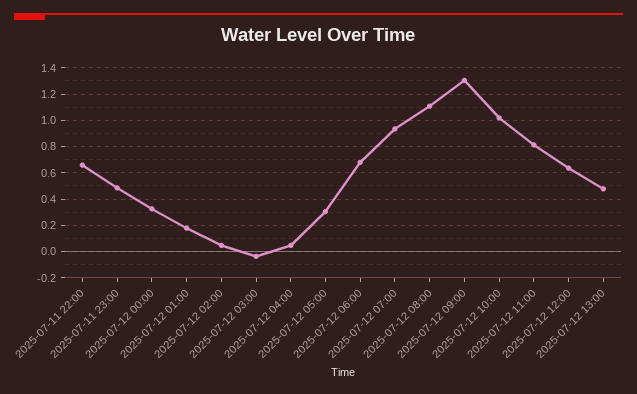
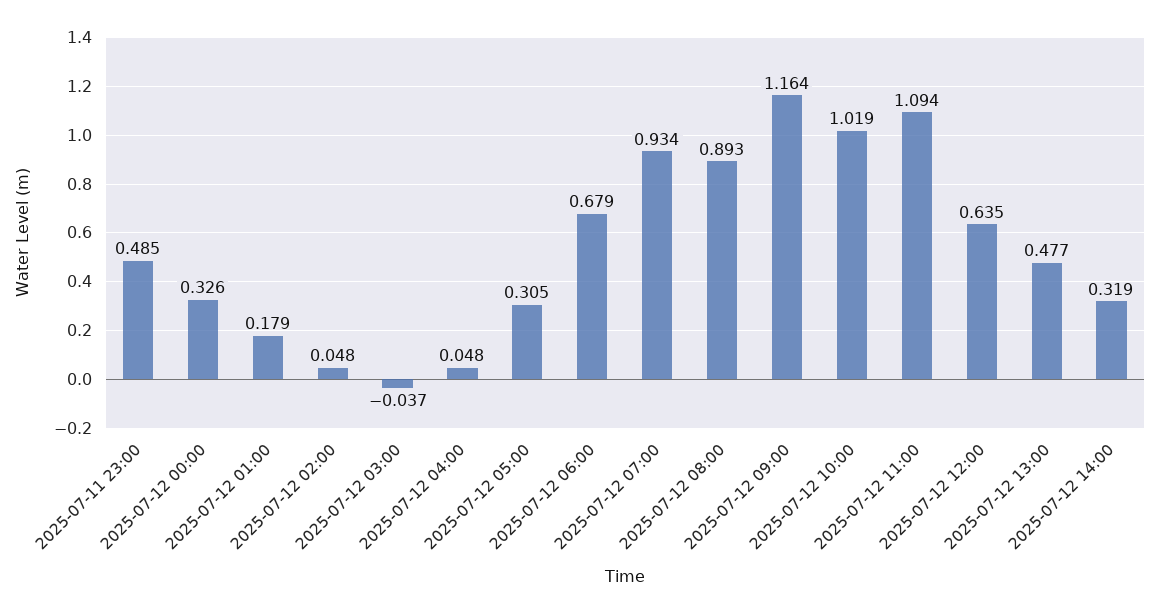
2025-07-11 22:00: 0.65 -> none
2025-07-12 08:00: 1.1 -> 0.893
2025-07-12 09:00: 1.3 -> 1.164
2025-07-12 11:00: 0.8 -> 1.094
2025-07-12 14:00: none -> 0.319

